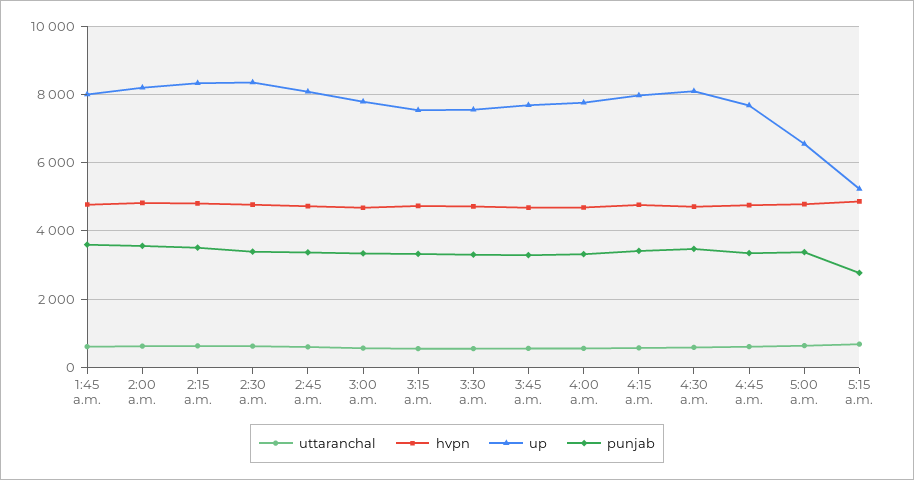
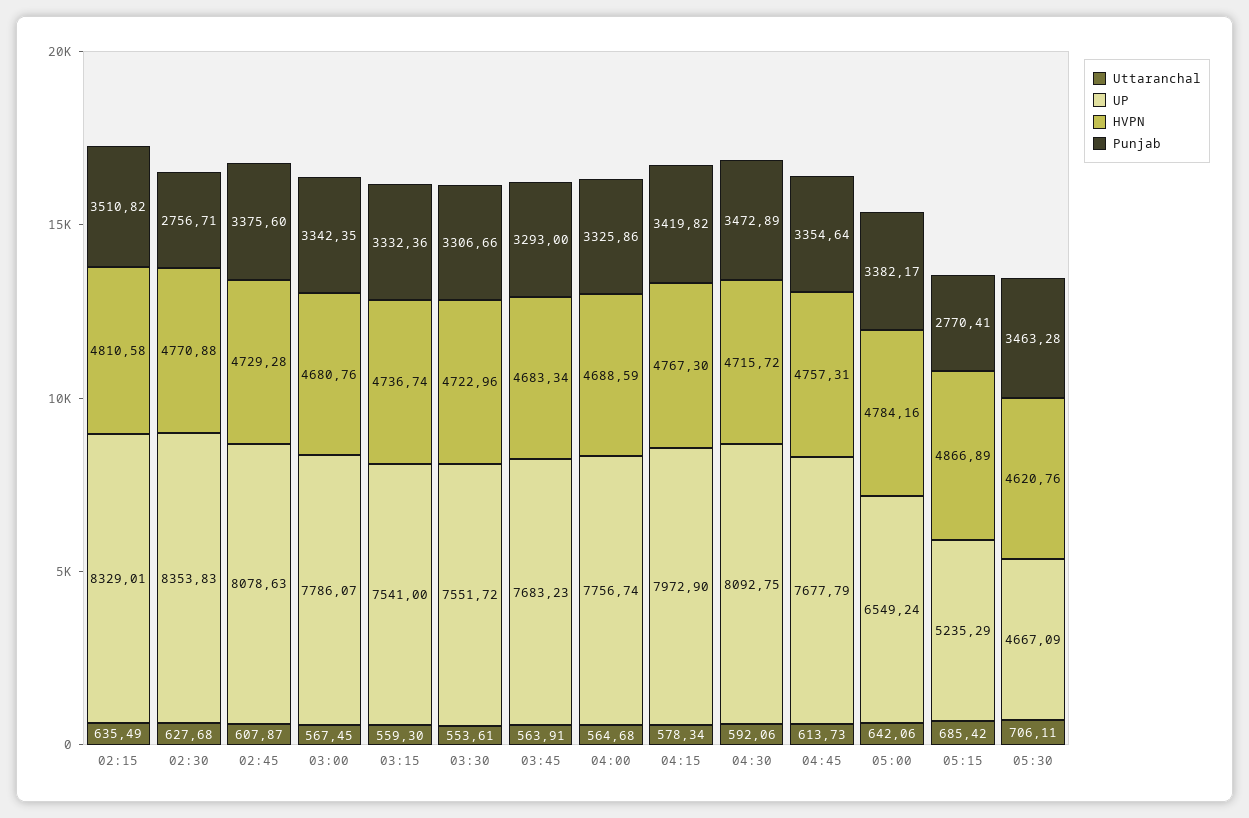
uttaranchal, 1:45 a.m.: 600 -> none
hvpn, 1:45 a.m.: 4800 -> none
up, 1:45 a.m.: 8000 -> none
punjab, 1:45 a.m.: 3600 -> none
uttaranchal, 2:00 a.m.: 600 -> none
hvpn, 2:00 a.m.: 4800 -> none
up, 2:00 a.m.: 8200 -> none
punjab, 2:00 a.m.: 3600 -> none
punjab, 2:30 a.m.: 3400 -> 2756.71
uttaranchal, 05:30: none -> 706.11
up, 05:30: none -> 4667.09
hvpn, 05:30: none -> 4620.76
punjab, 05:30: none -> 3463.28

